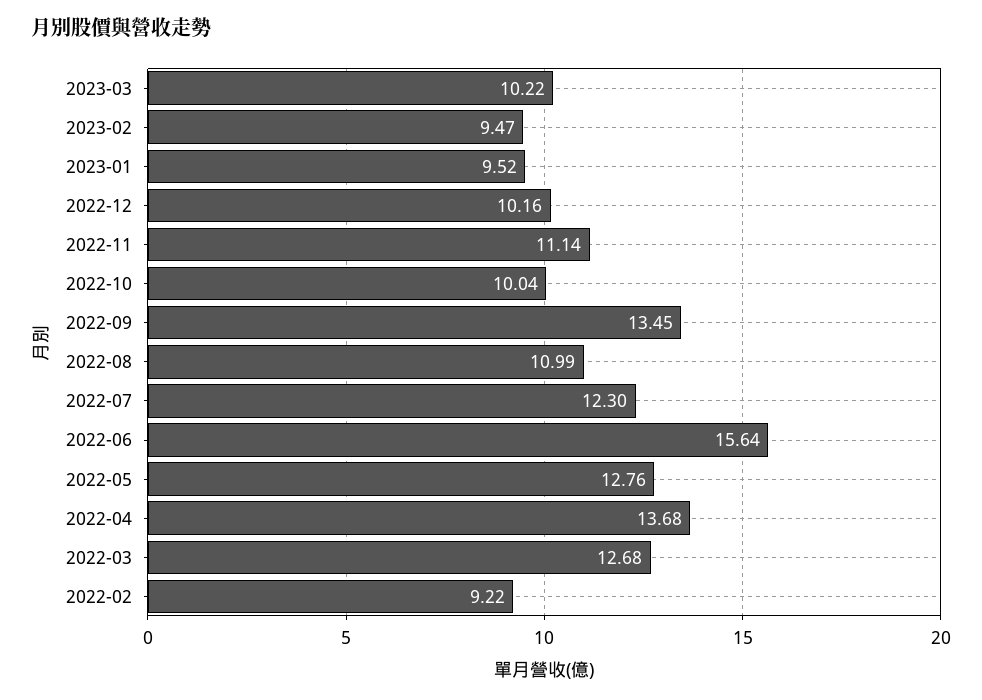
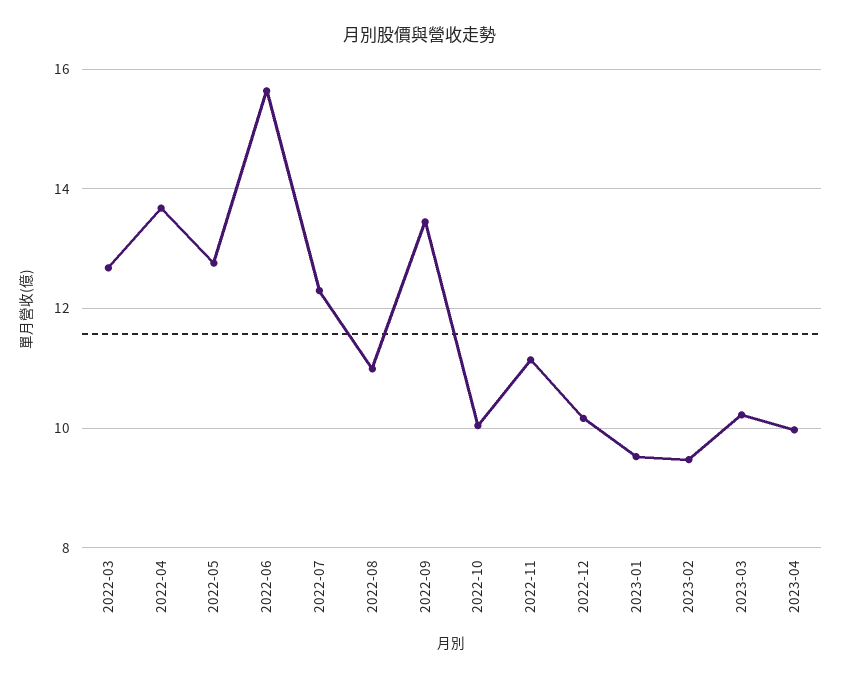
2022-02: 9.22 -> none
2023-04: none -> 10

